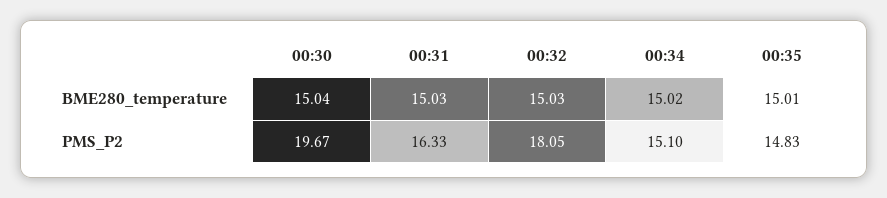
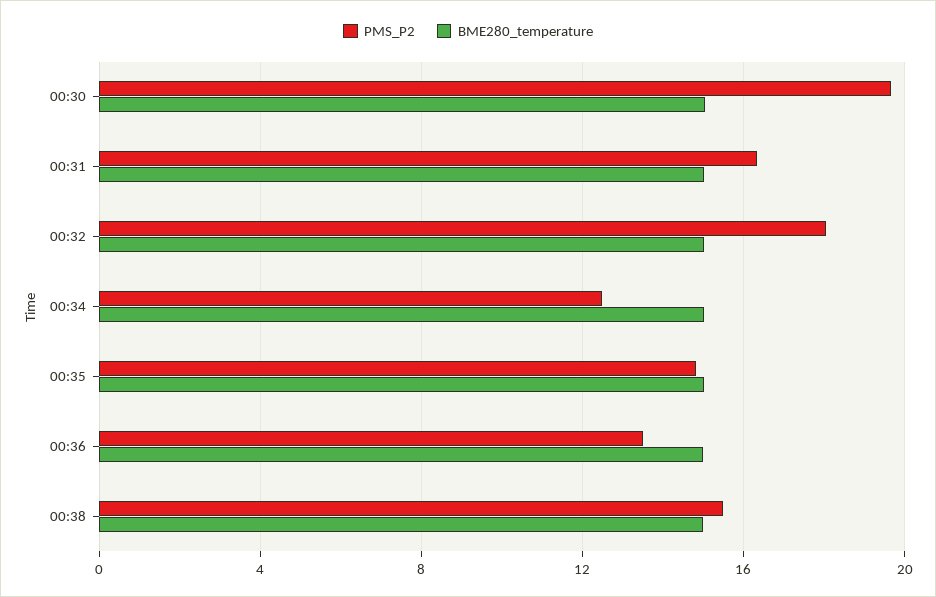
PMS_P2, 00:34: 15.1 -> 12.5
PMS_P2, 00:36: none -> 13.5
BME280_temperature, 00:36: none -> 15
PMS_P2, 00:38: none -> 15.5
BME280_temperature, 00:38: none -> 15

